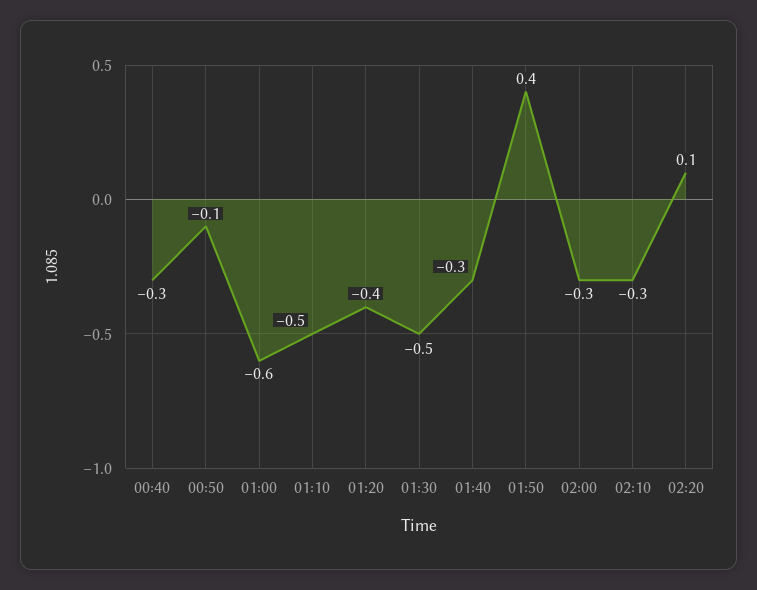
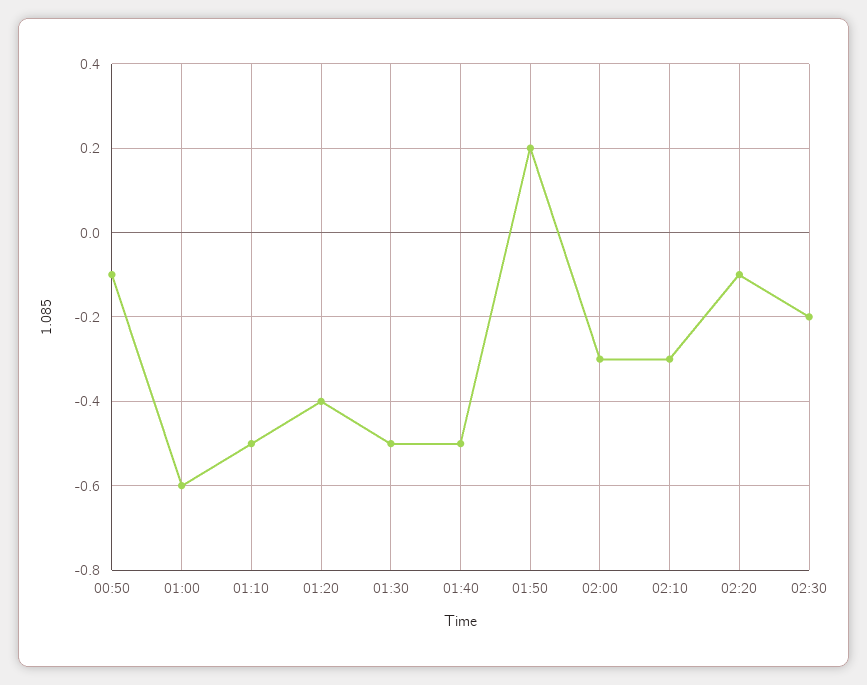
00:40: -0.3 -> none
01:40: -0.3 -> -0.5
01:50: 0.4 -> 0.2
02:20: 0.1 -> -0.1
02:30: none -> -0.2

